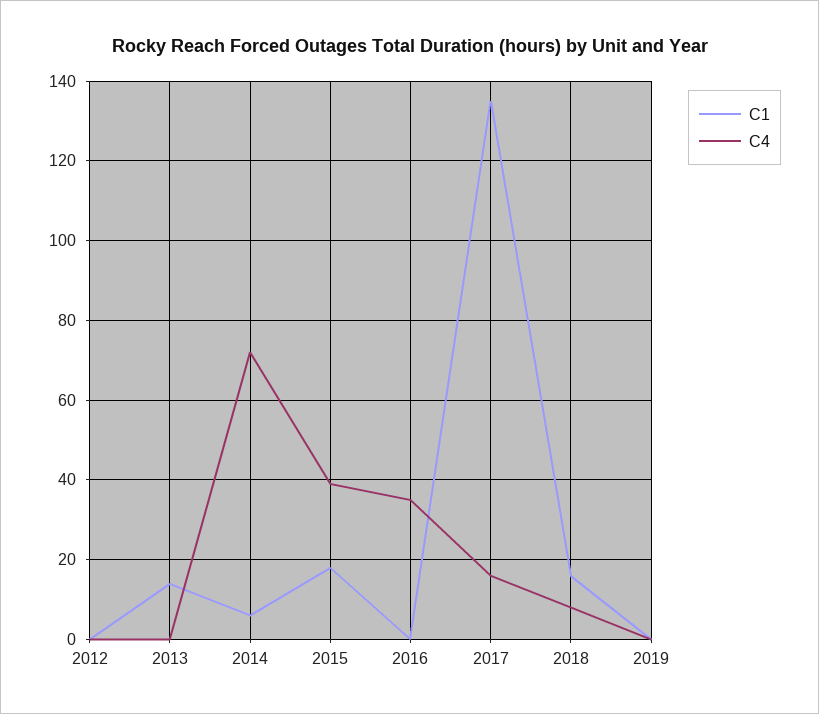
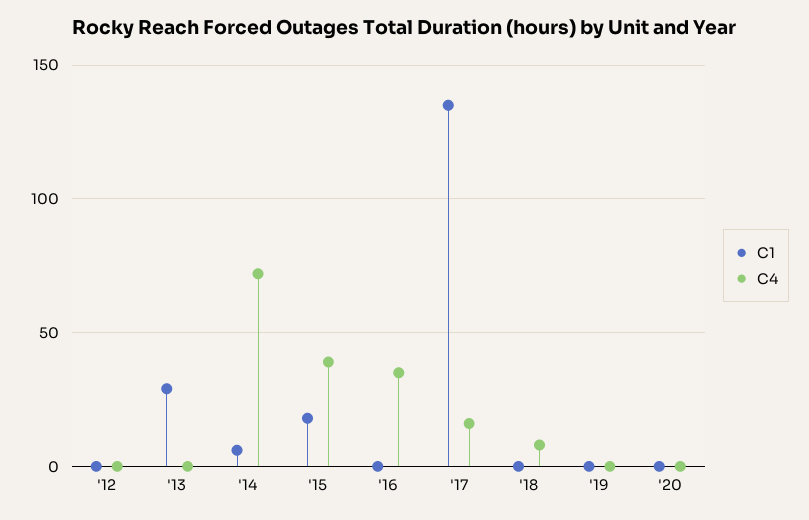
C1, 2013: 15 -> 30
C1, 2018: 15 -> 0
C1, '20: none -> 0
C4, '20: none -> 0

